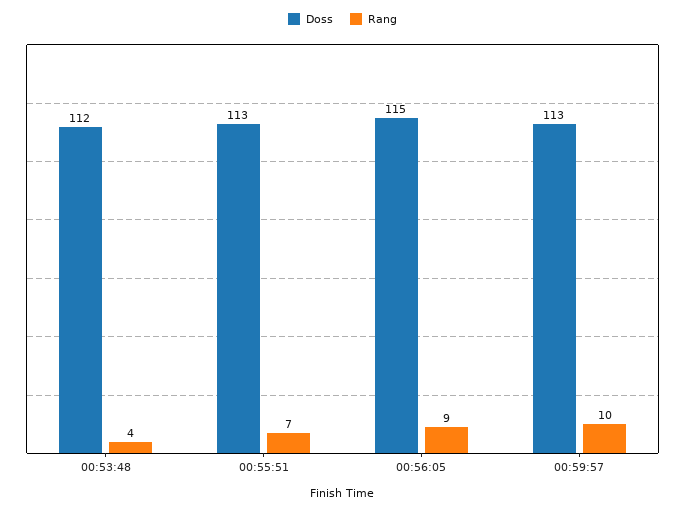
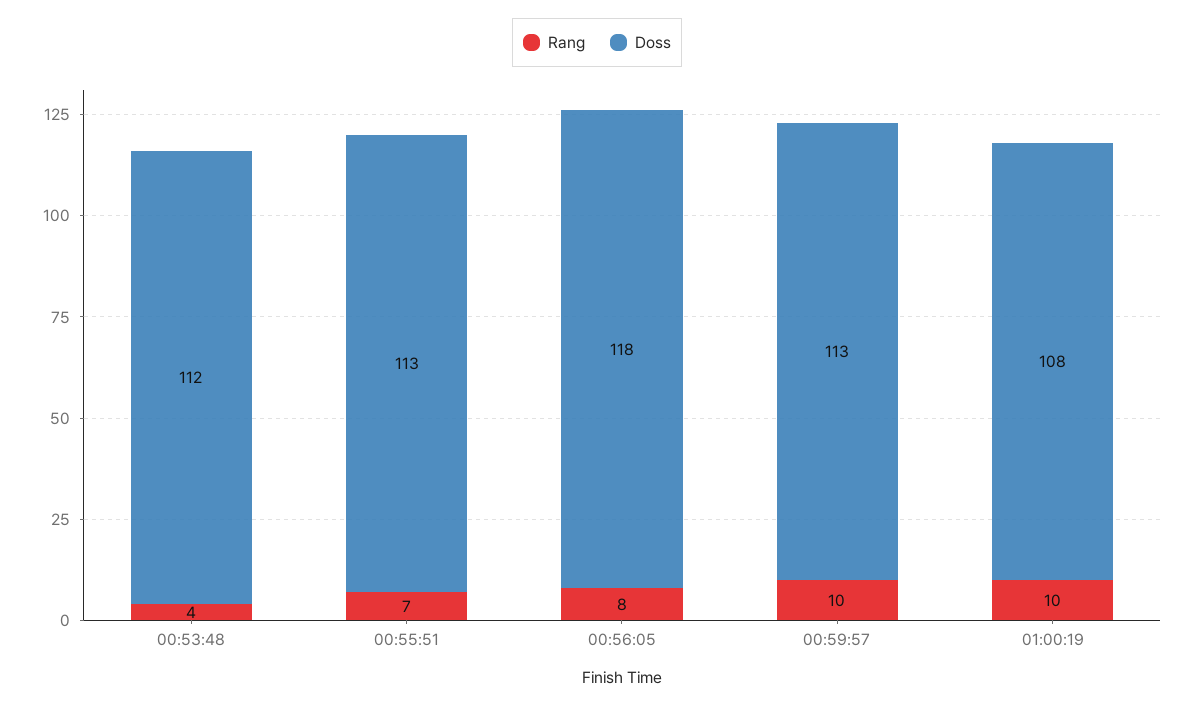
Doss, 00:56:05: 115 -> 118
Rang, 00:56:05: 9 -> 8
Rang, 01:00:19: none -> 10
Doss, 01:00:19: none -> 108

